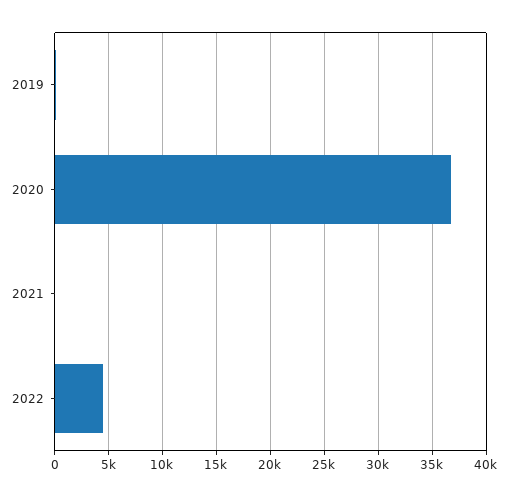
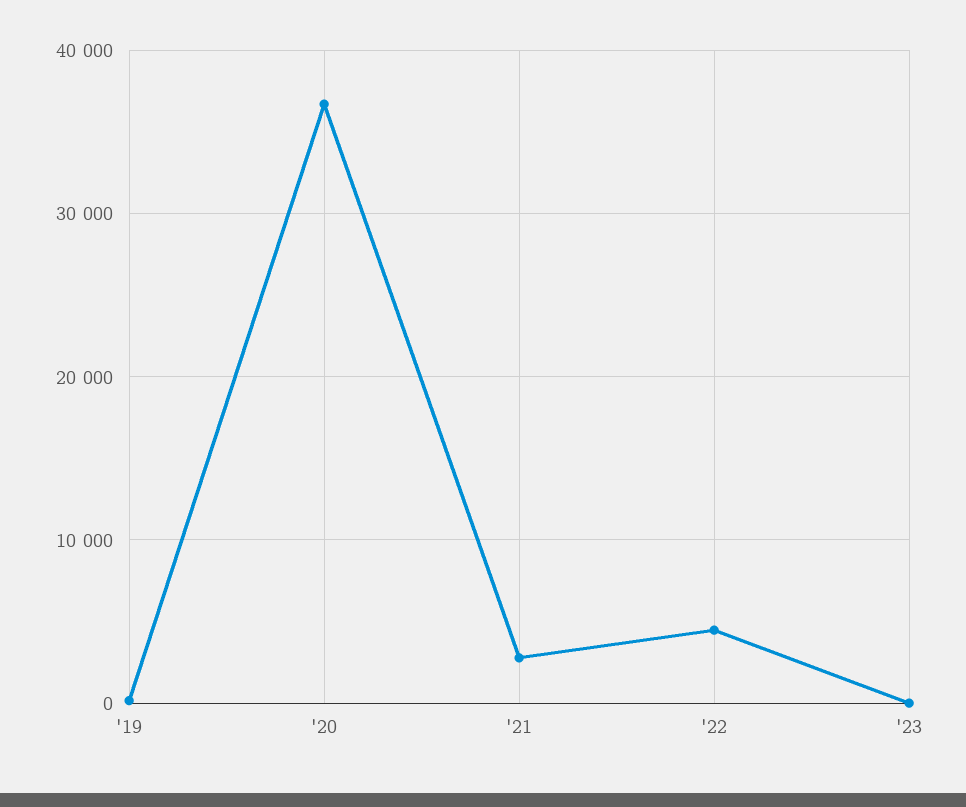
2021: 0 -> 3000
'23: none -> 0

